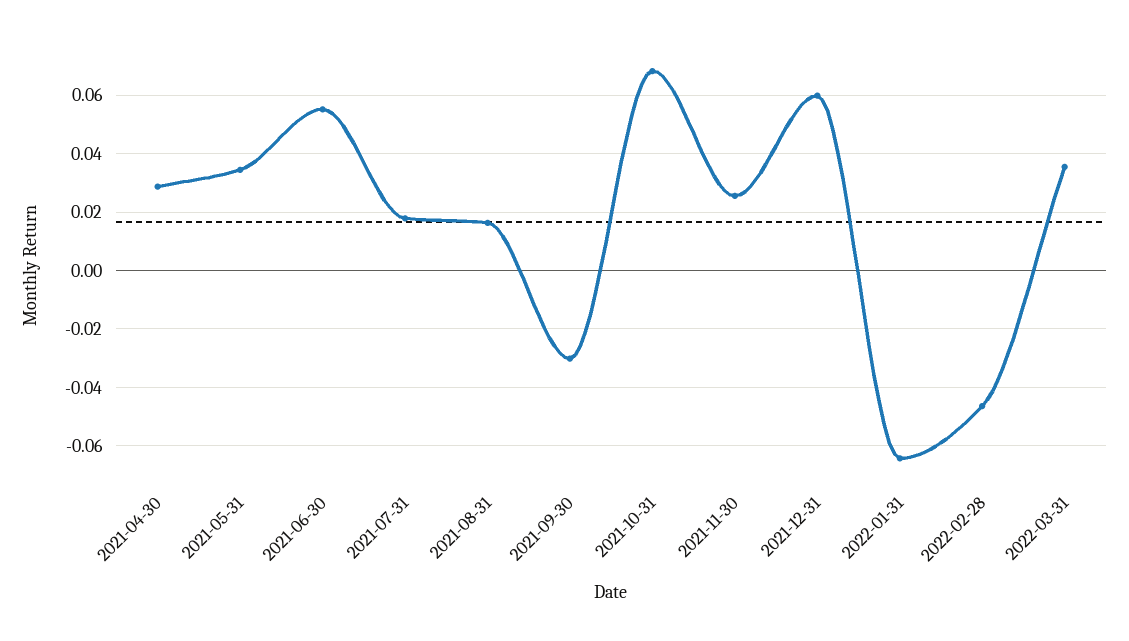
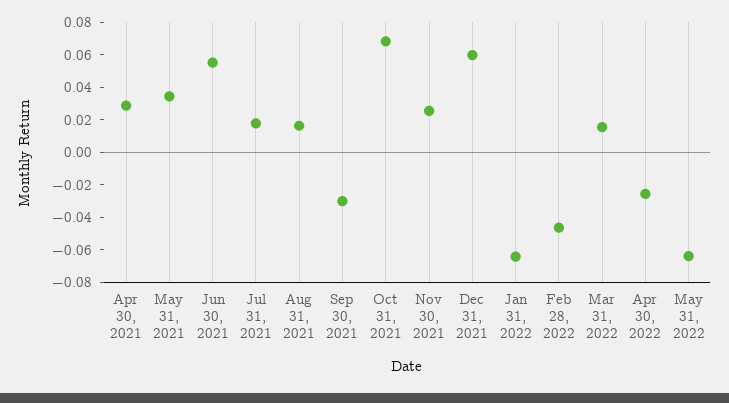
2022-03-31: 0.035 -> 0.015
Apr 30, 2022: none -> -0.025
May 31, 2022: none -> -0.065

